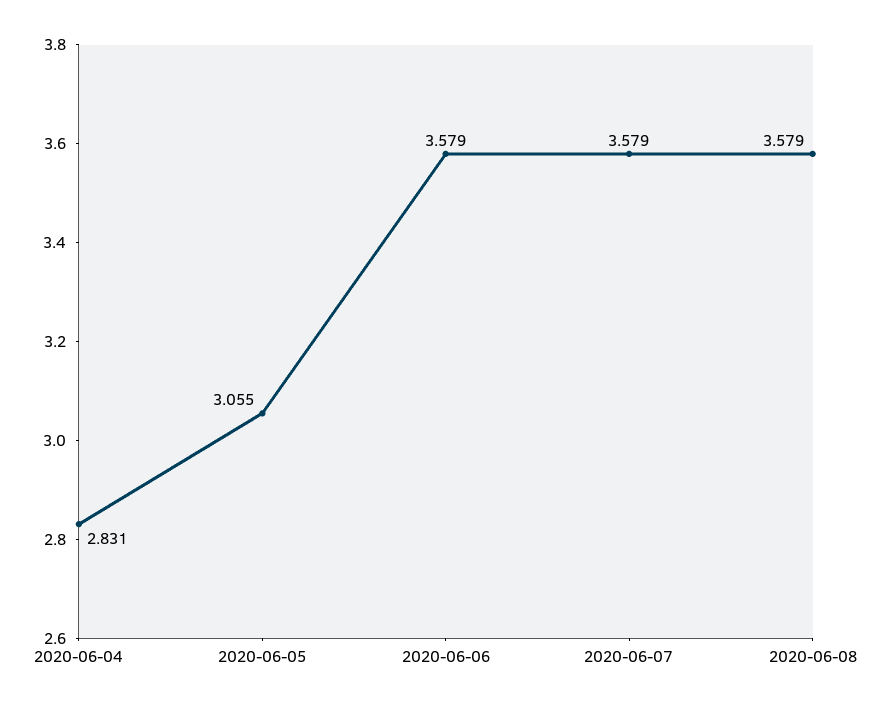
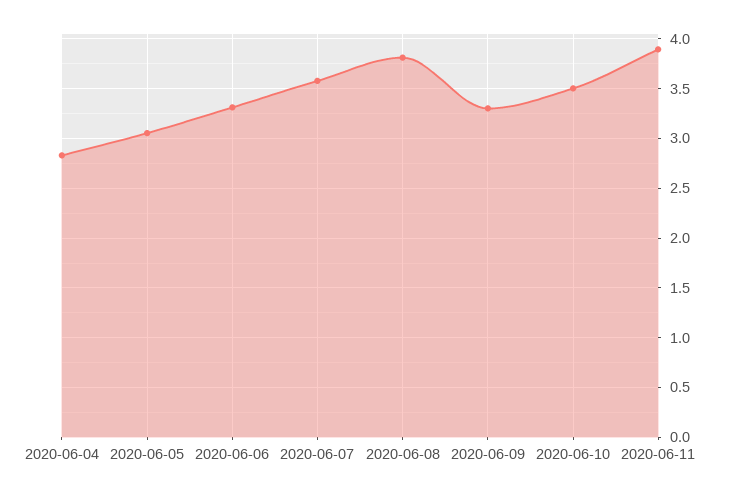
2020-06-06: 3.579 -> 3.3
2020-06-08: 3.579 -> 3.8
2020-06-09: none -> 3.3
2020-06-10: none -> 3.5
2020-06-11: none -> 3.9

